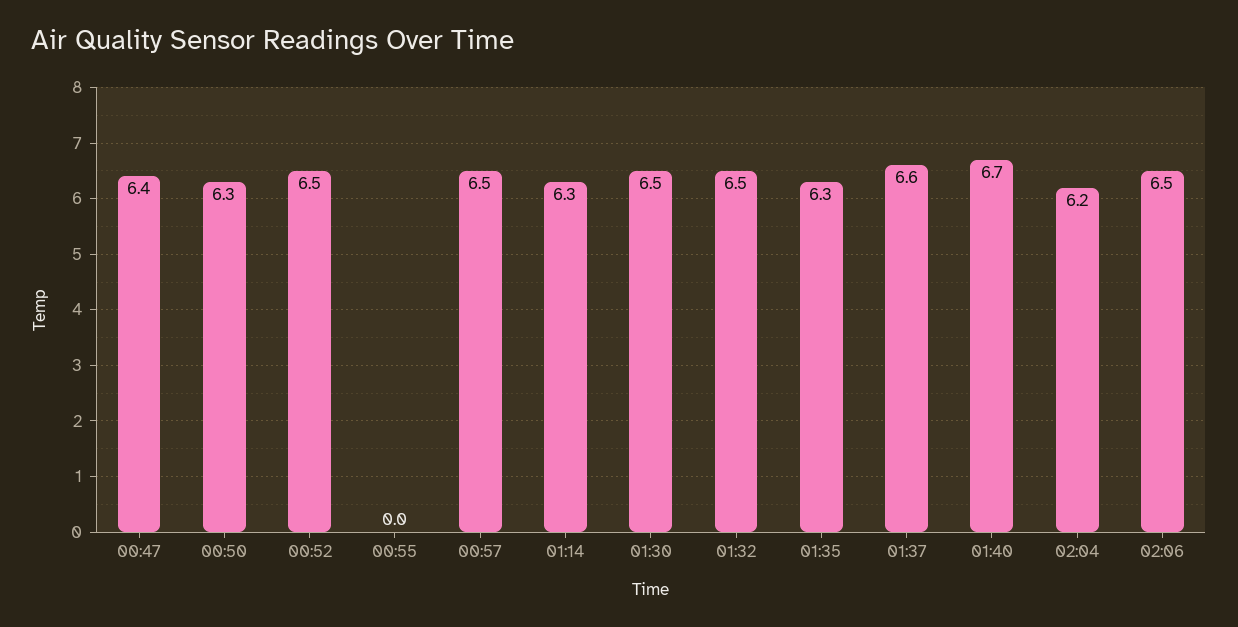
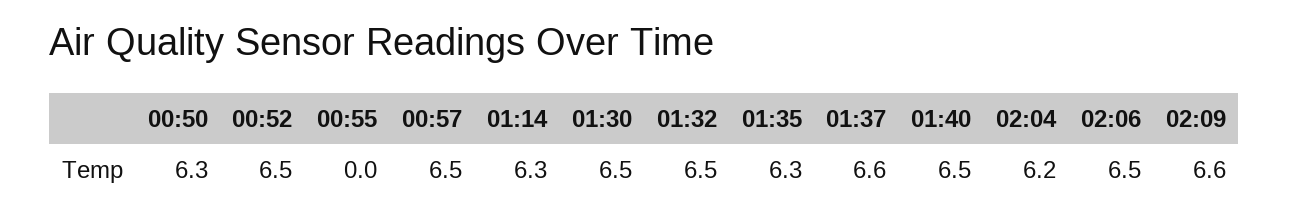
00:47: 6.4 -> none
01:40: 6.7 -> 6.5
02:09: none -> 6.6

